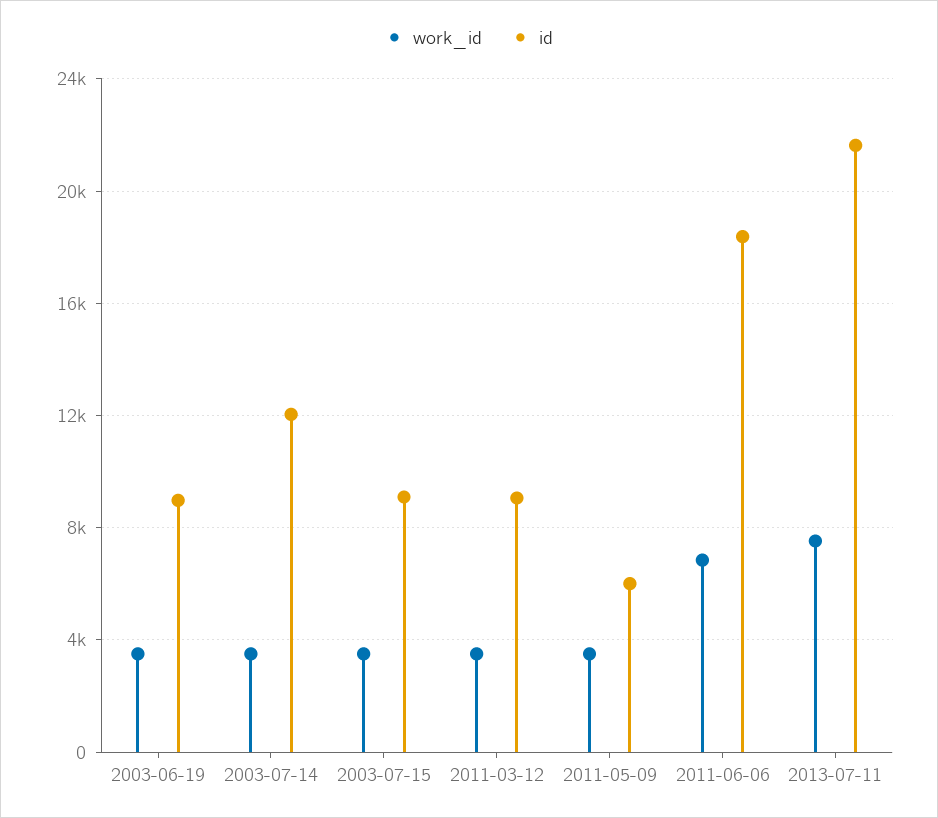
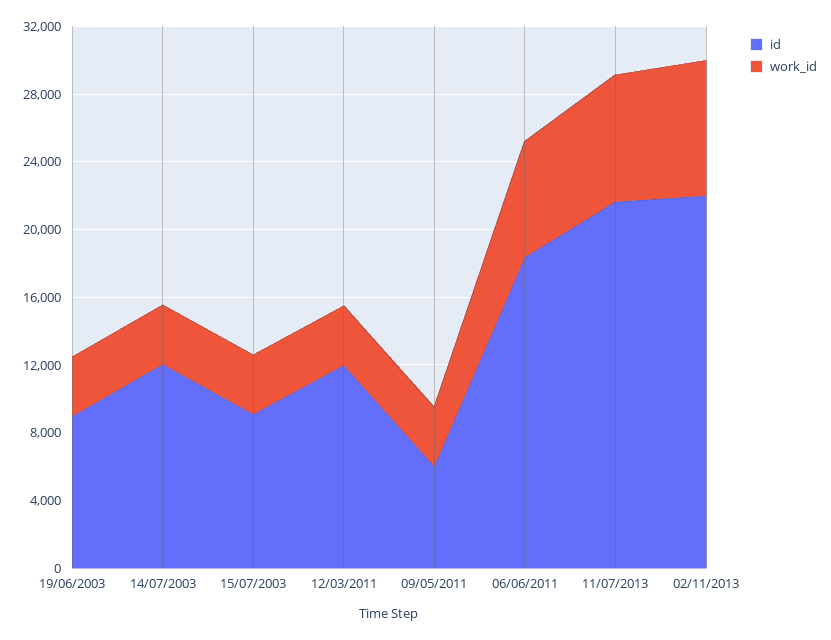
id, 2011-03-12: 9000 -> 12000
id, 02/11/2013: none -> 22000
work_id, 02/11/2013: none -> 8000

